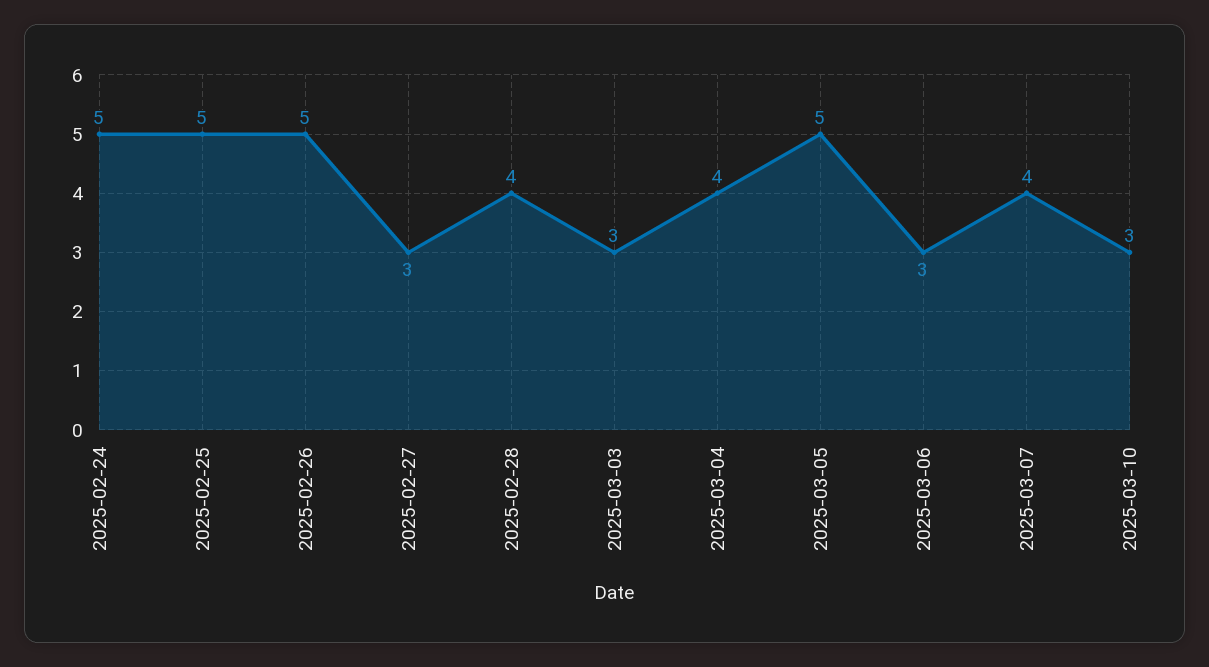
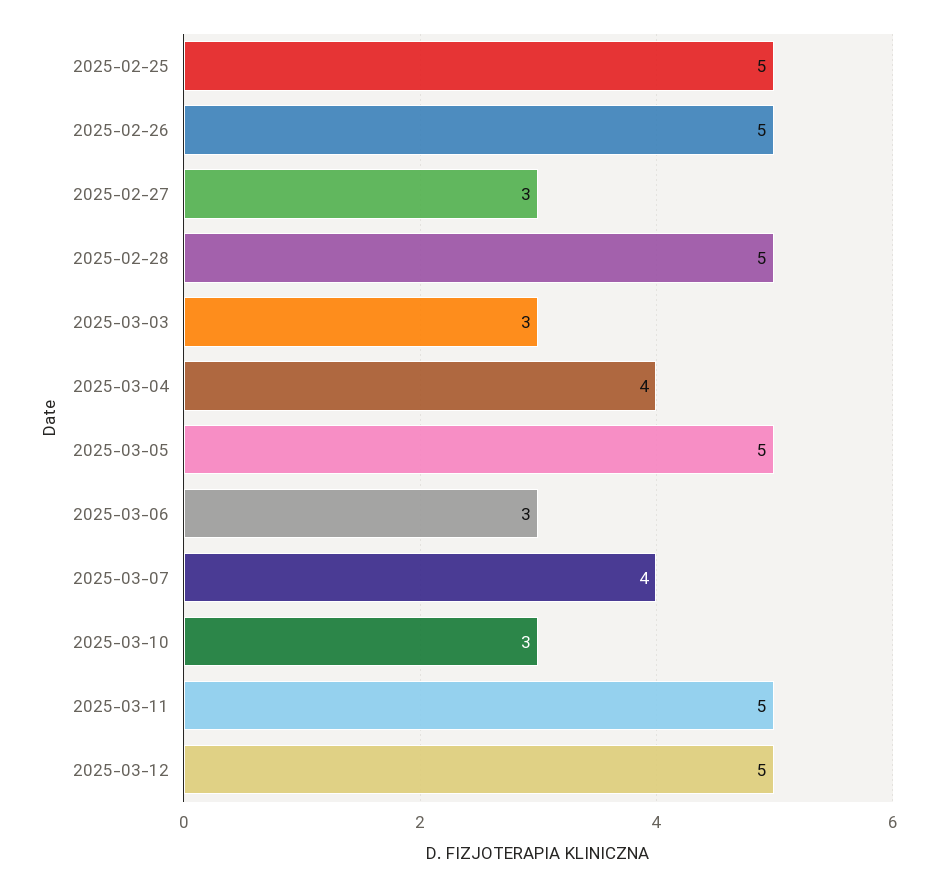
2025-02-24: 5 -> none
2025-02-28: 4 -> 5
2025-03-11: none -> 5
2025-03-12: none -> 5

